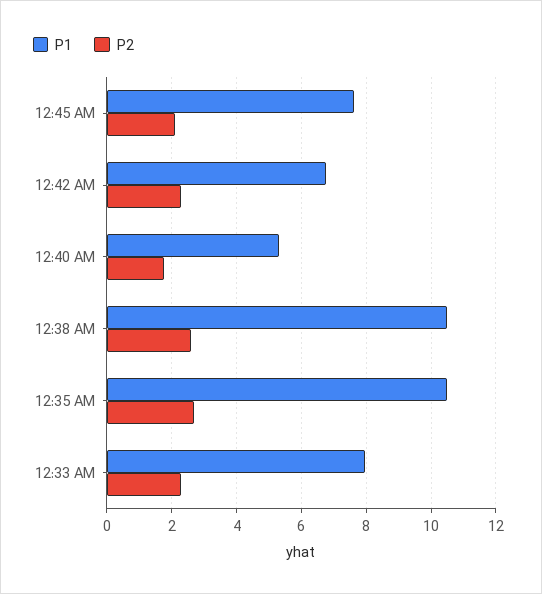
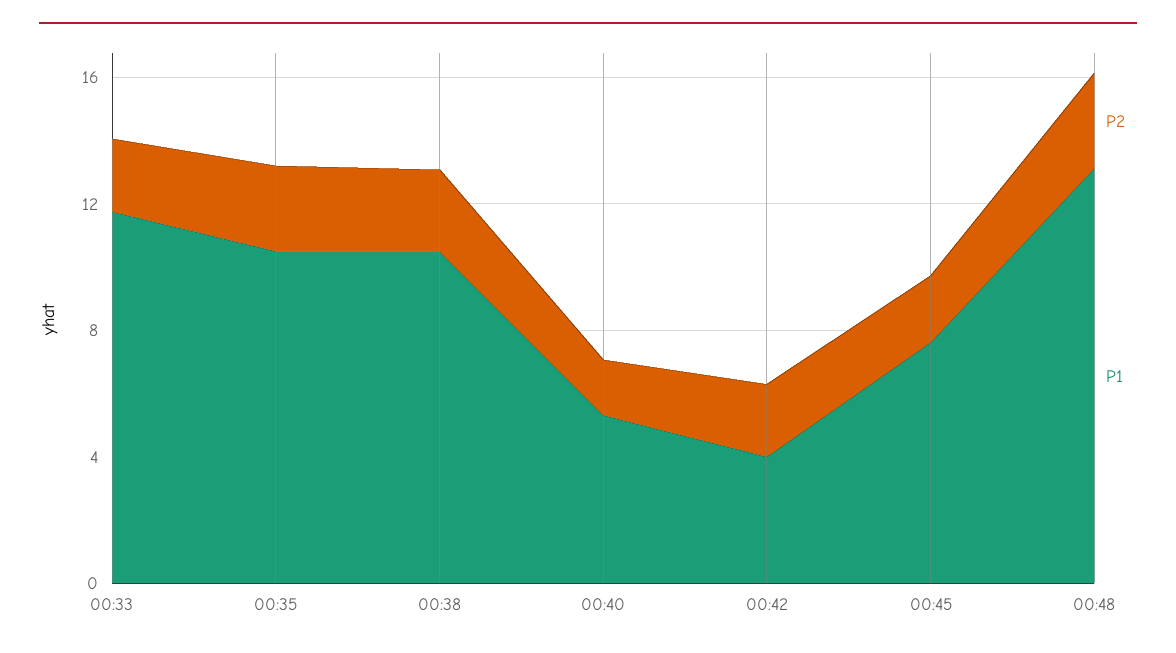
P1, 12:42 AM: 6.8 -> 4
P1, 12:33 AM: 8 -> 12
P2, 00:48: none -> 3
P1, 00:48: none -> 13

